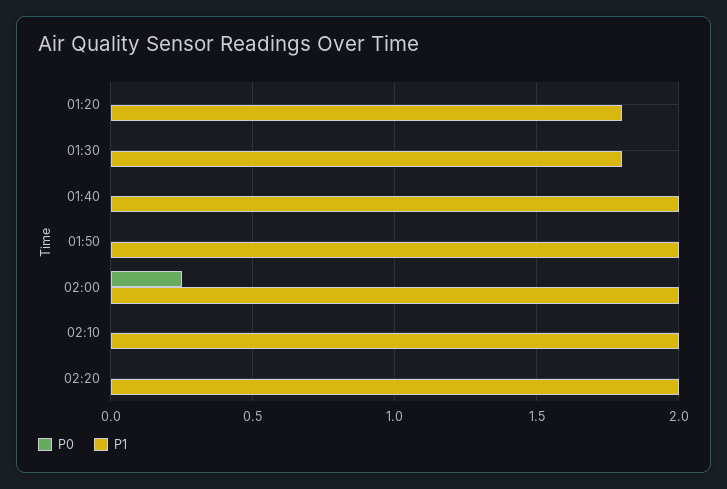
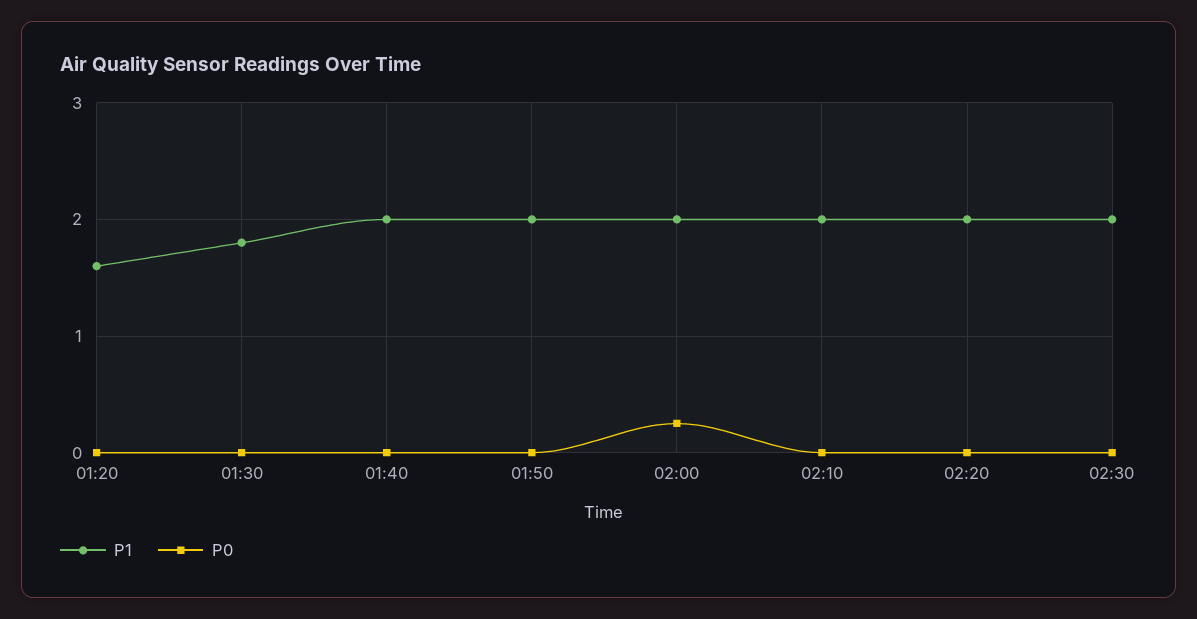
P1, 01:20: 1.8 -> 1.6
P1, 02:30: none -> 2
P0, 02:30: none -> 0

